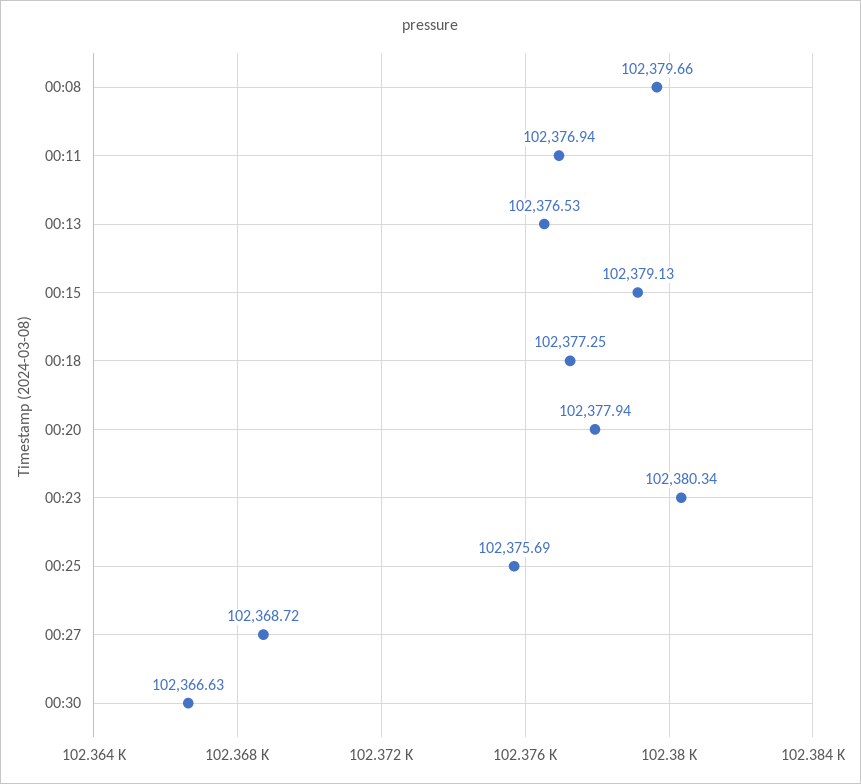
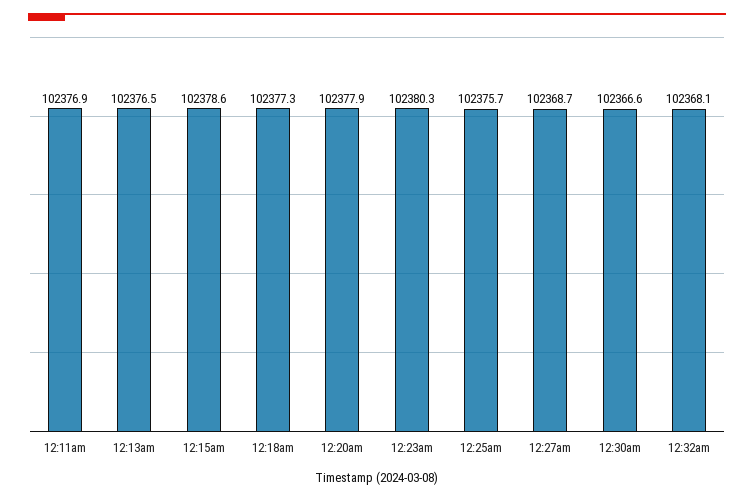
00:08: 102379.66 -> none
00:15: 102379.13 -> 102378.6
12:32am: none -> 102368.1

